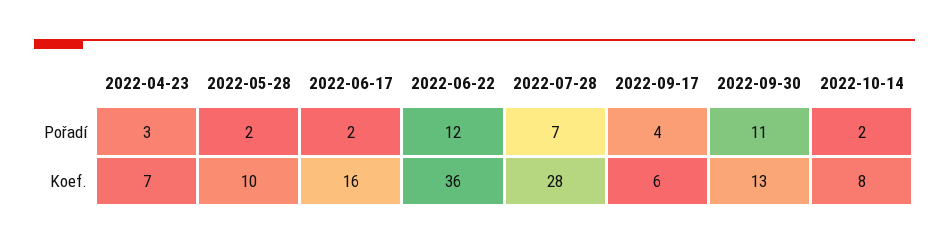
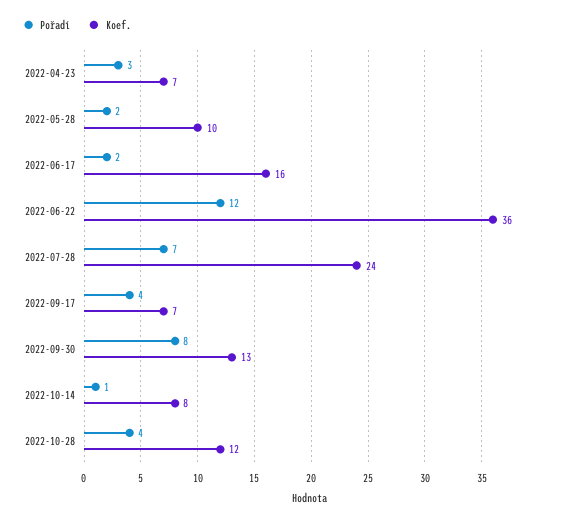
Pořadí, 2022-09-30: 11 -> 8
Pořadí, 2022-10-14: 2 -> 1
Koef., 2022-07-28: 28 -> 24
Koef., 2022-09-17: 6 -> 7
Pořadí, 2022-10-28: none -> 4
Koef., 2022-10-28: none -> 12

